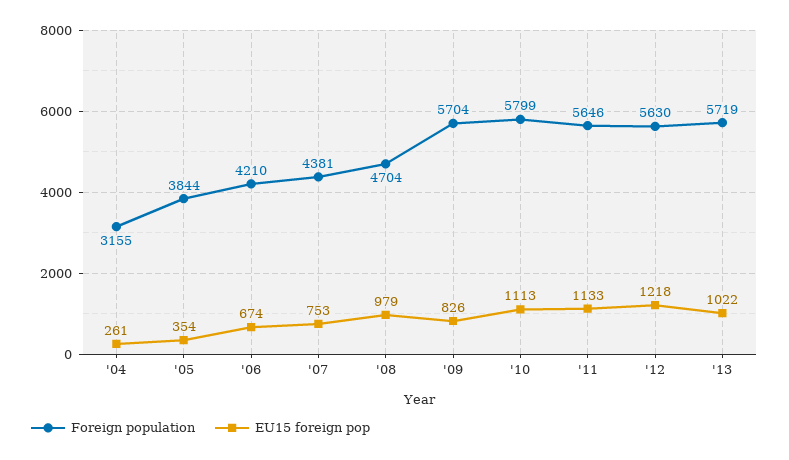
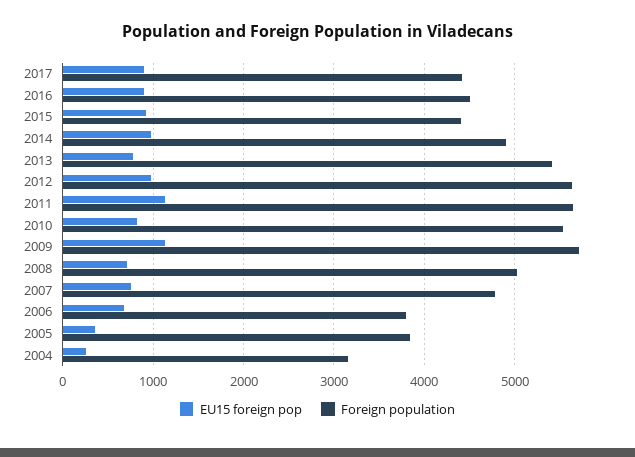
Foreign population, '06: 4210 -> 3800
Foreign population, '07: 4381 -> 4800
Foreign population, '08: 4704 -> 5000
EU15 foreign pop, '08: 979 -> 700
EU15 foreign pop, '09: 826 -> 1100
Foreign population, '10: 5799 -> 5500
EU15 foreign pop, '10: 1113 -> 800
EU15 foreign pop, '12: 1218 -> 1000
Foreign population, '13: 5719 -> 5400
EU15 foreign pop, '13: 1022 -> 800
EU15 foreign pop, 2017: none -> 900
Foreign population, 2017: none -> 4400
EU15 foreign pop, 2016: none -> 900
Foreign population, 2016: none -> 4500
EU15 foreign pop, 2015: none -> 900
Foreign population, 2015: none -> 4400
EU15 foreign pop, 2014: none -> 1000
Foreign population, 2014: none -> 4900

